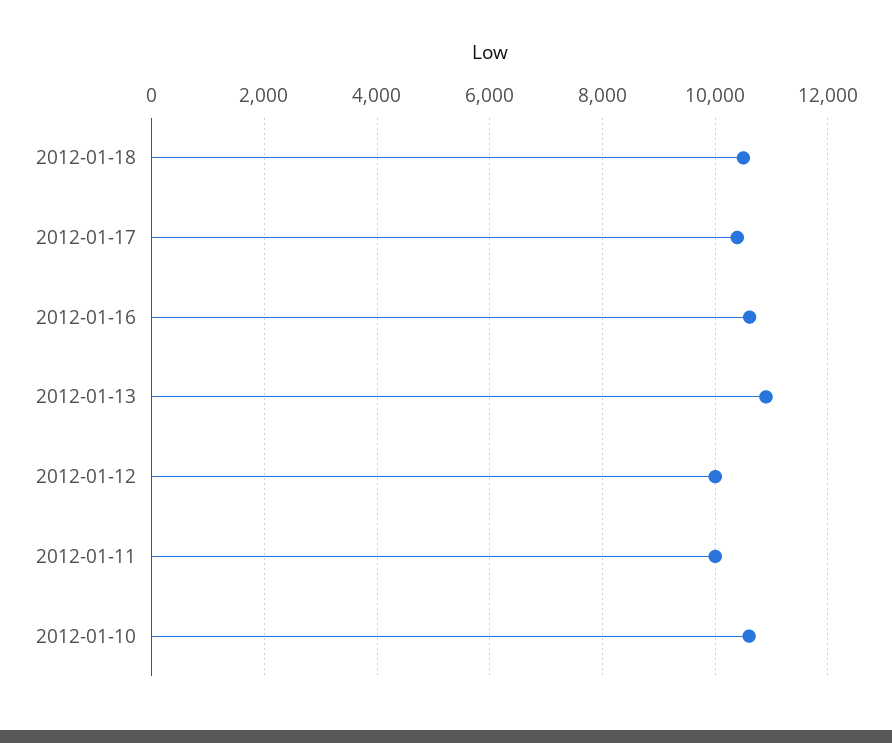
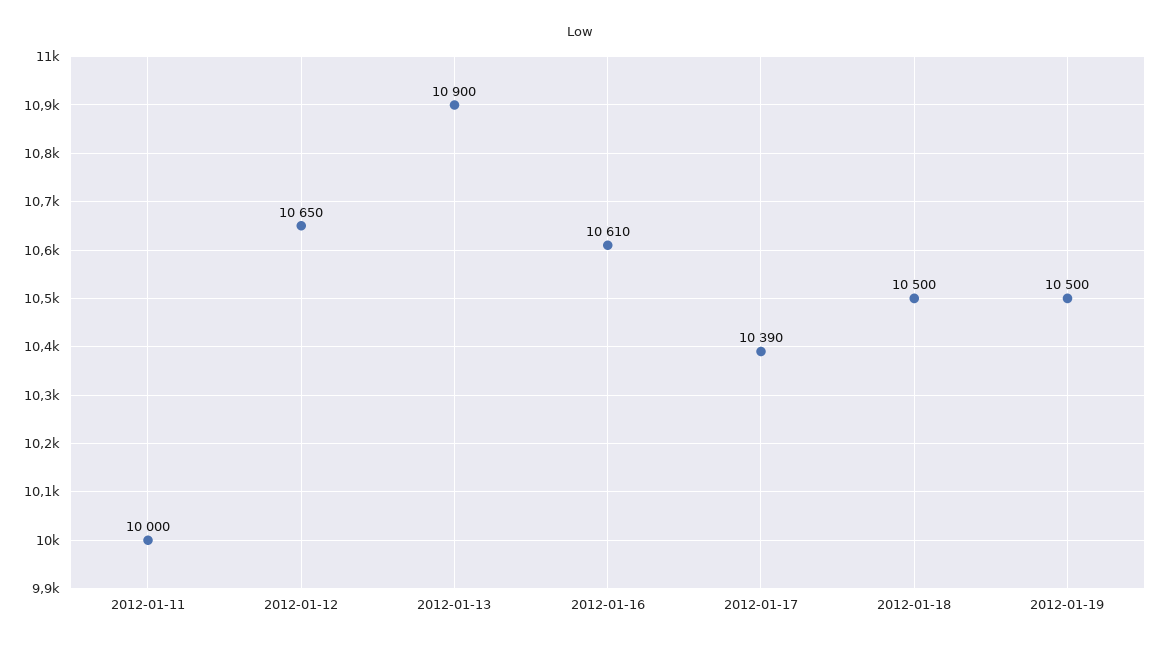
2012-01-12: 10000 -> 10650
2012-01-10: 10600 -> none
2012-01-19: none -> 10500

